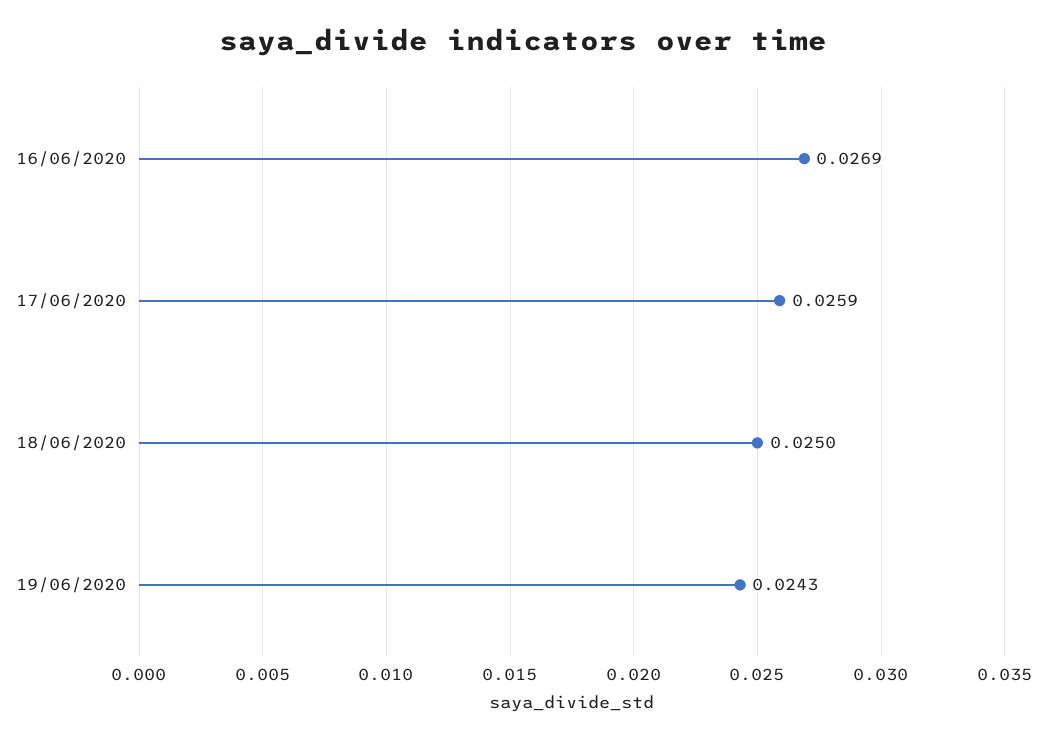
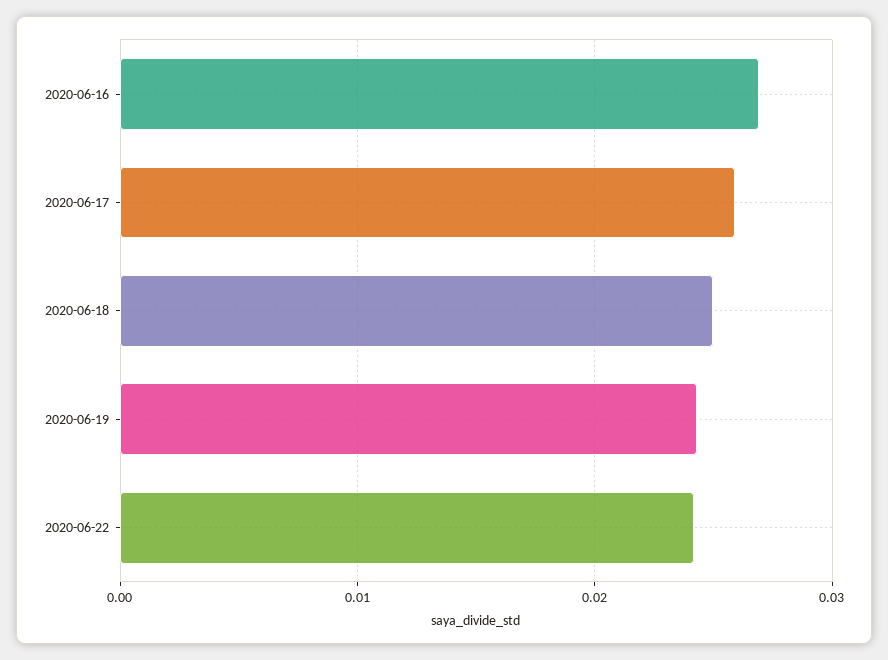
2020-06-22: none -> 0.024

